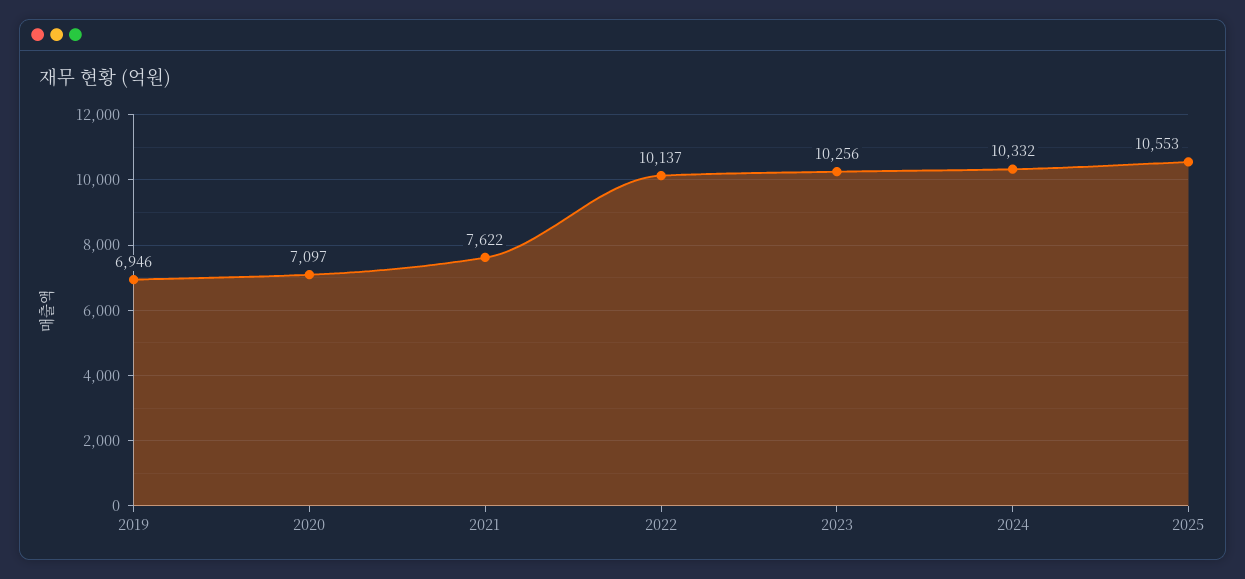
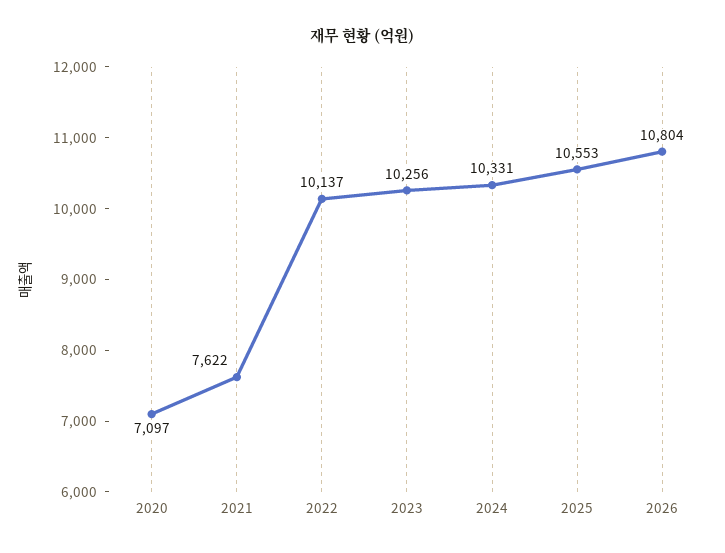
2019: 6946 -> none
2024: 10332 -> 10331
2026: none -> 10804

